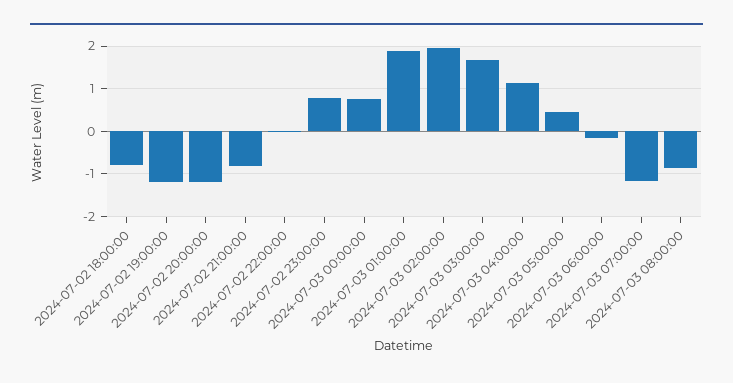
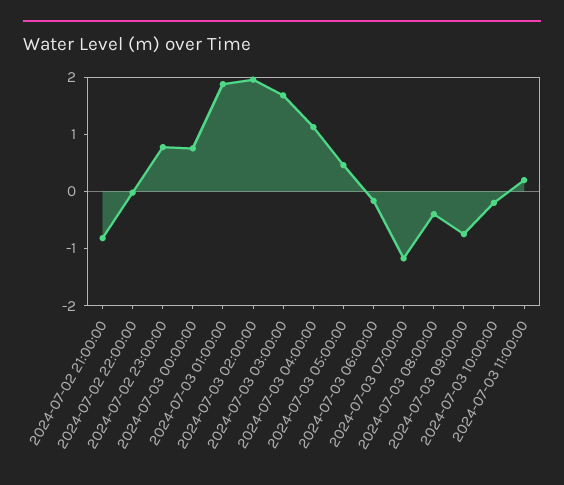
2024-07-02 18:00:00: -0.8 -> none
2024-07-02 19:00:00: -1.2 -> none
2024-07-02 20:00:00: -1.2 -> none
2024-07-03 08:00:00: -0.8 -> -0.4
2024-07-03 09:00:00: none -> -0.8
2024-07-03 10:00:00: none -> -0.2
2024-07-03 11:00:00: none -> 0.2

